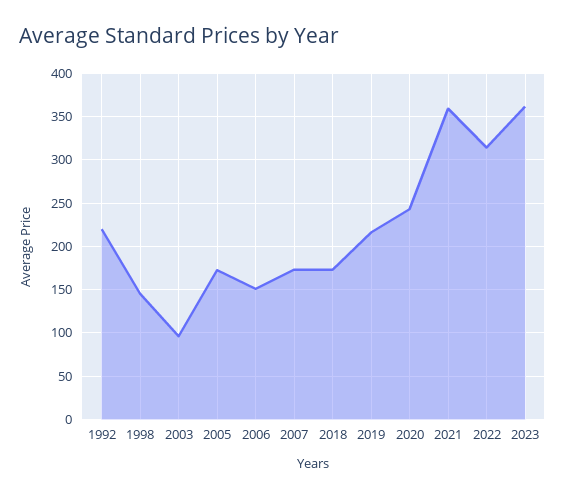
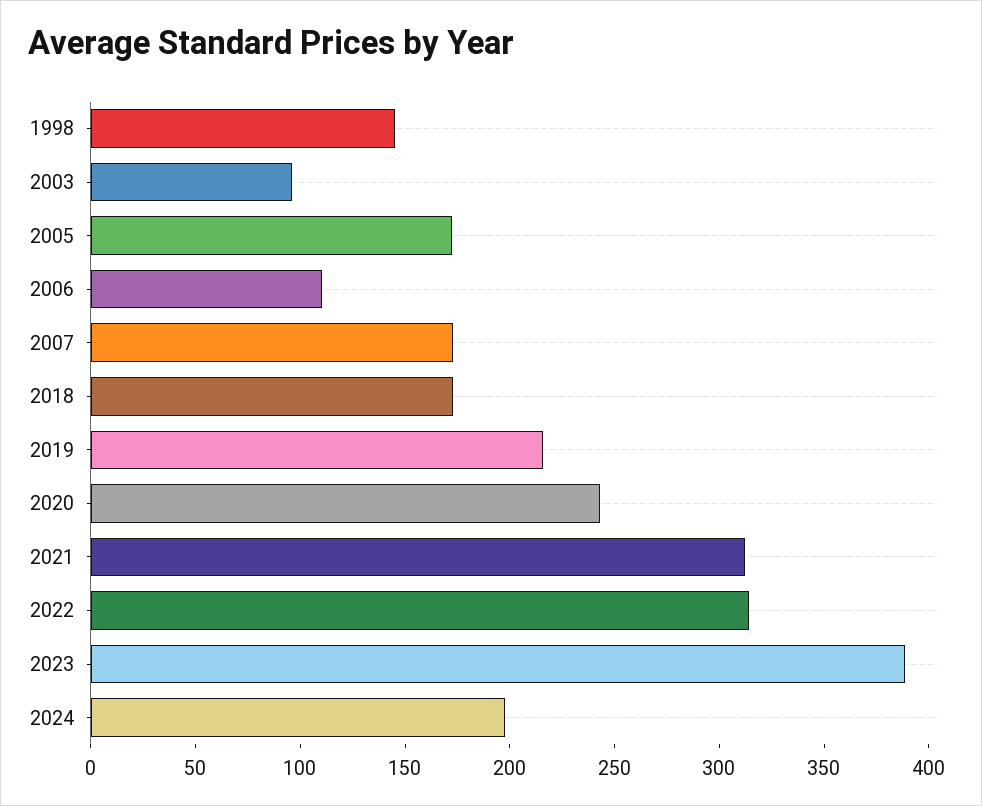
1992: 220 -> none
2006: 150 -> 110
2021: 360 -> 310
2023: 360 -> 390
2024: none -> 200

